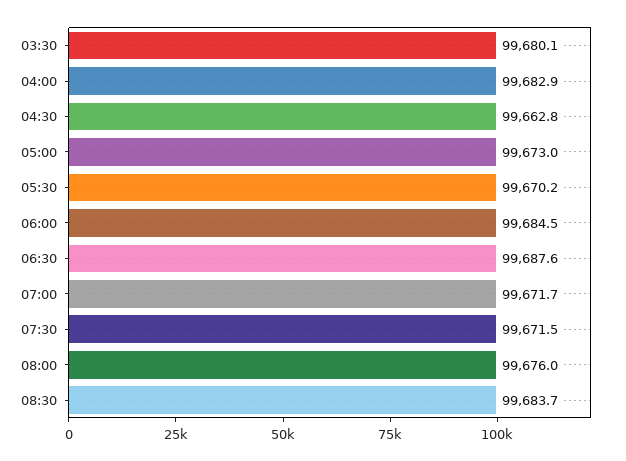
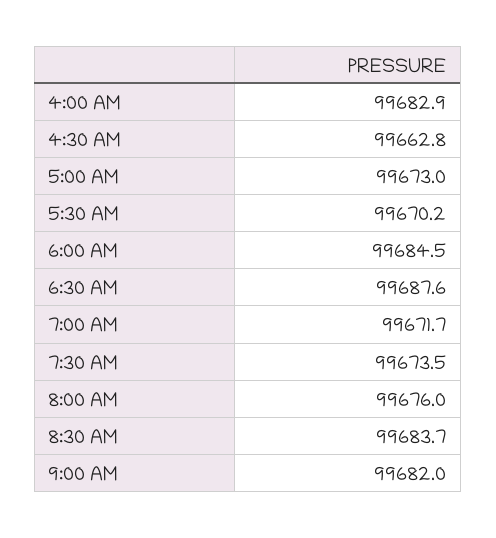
03:30: 99680.1 -> none
07:30: 99671.5 -> 99673.5
9:00 AM: none -> 99682

